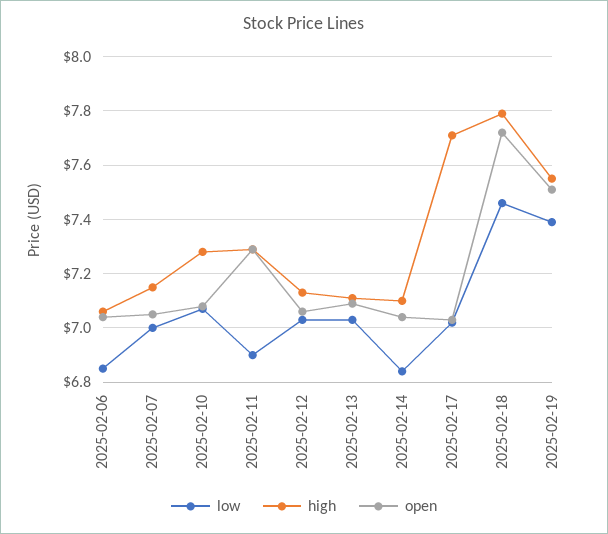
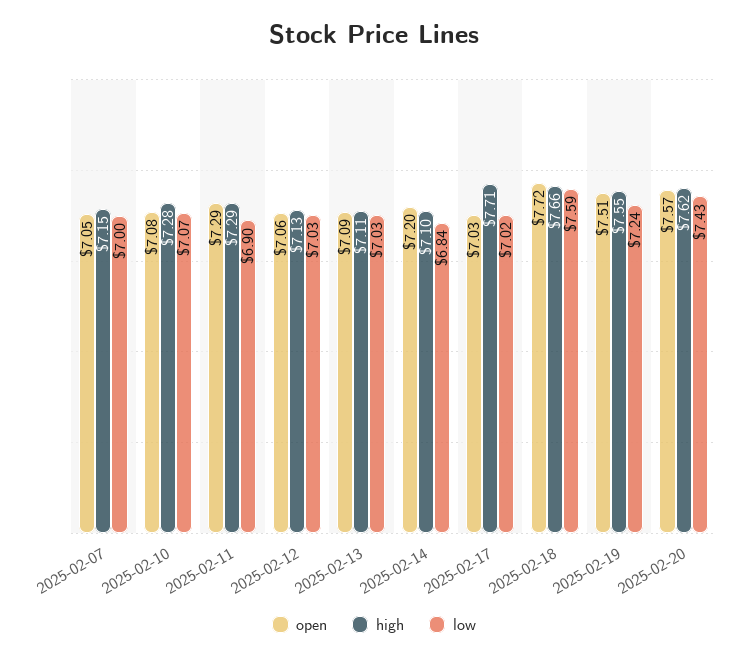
low, 2025-02-06: 6.85 -> none
high, 2025-02-06: 7.05 -> none
open, 2025-02-06: 7.05 -> none
open, 2025-02-14: 7.05 -> 7.2
low, 2025-02-18: 7.45 -> 7.59
high, 2025-02-18: 7.8 -> 7.66
low, 2025-02-19: 7.4 -> 7.24
open, 2025-02-20: none -> 7.57
high, 2025-02-20: none -> 7.62
low, 2025-02-20: none -> 7.43

